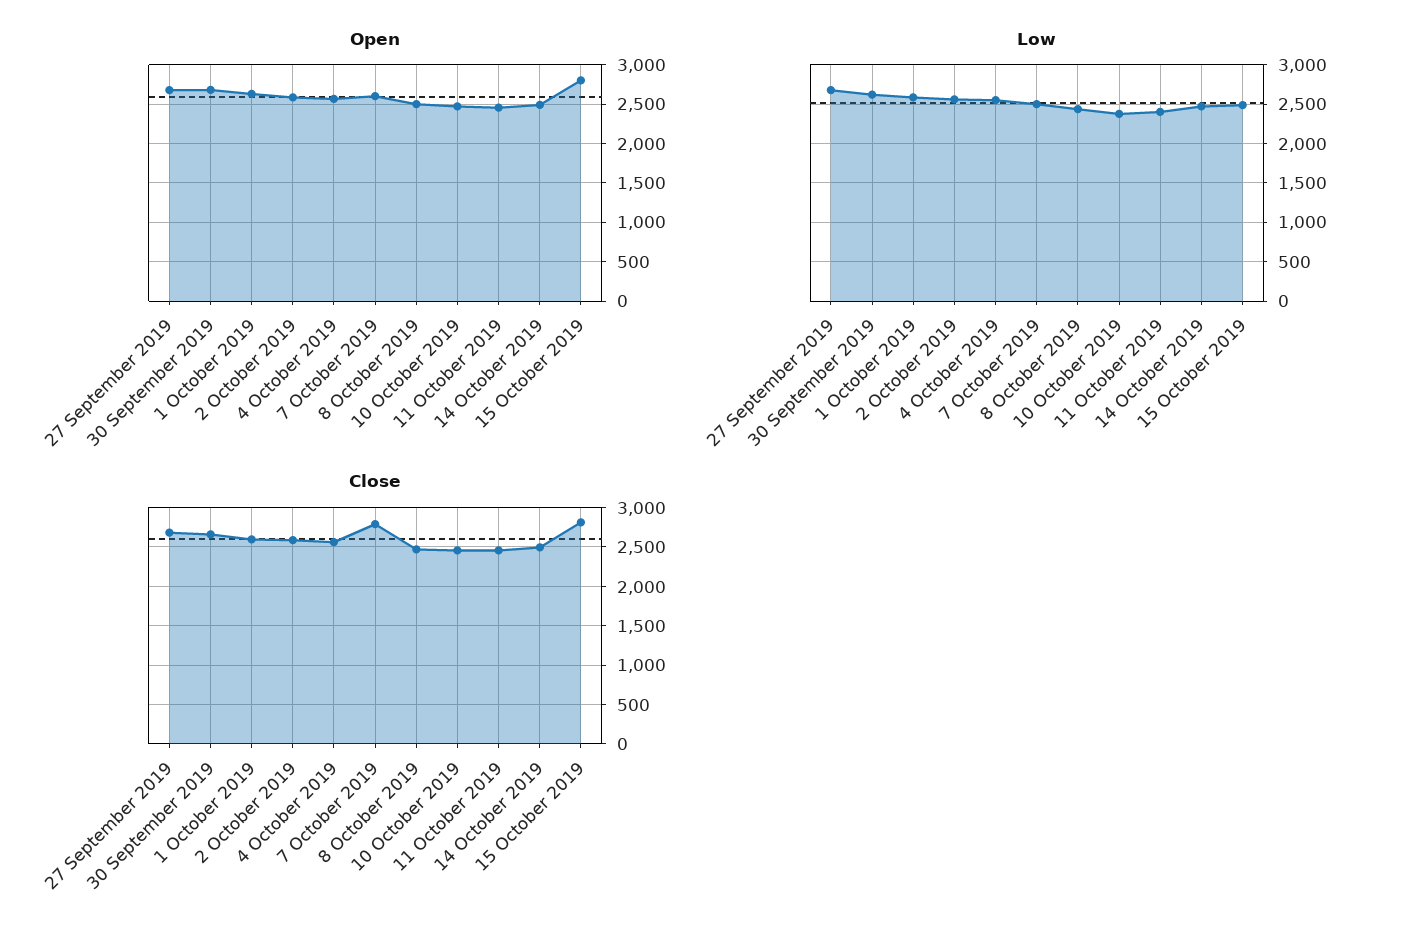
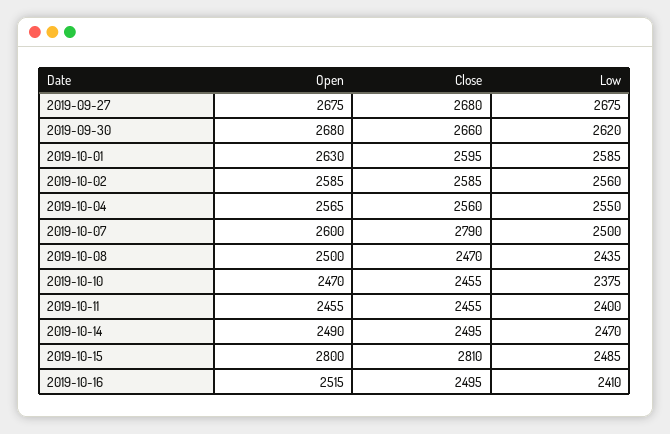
Open, 2019-10-16: none -> 2515
Close, 2019-10-16: none -> 2495
Low, 2019-10-16: none -> 2410

